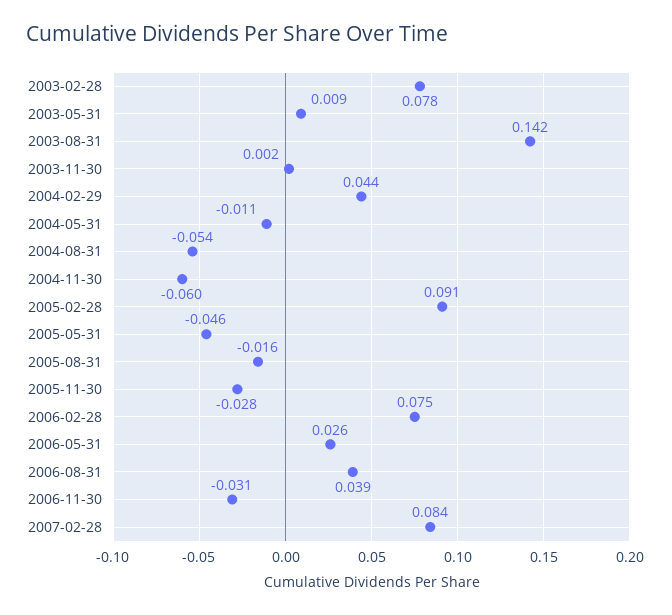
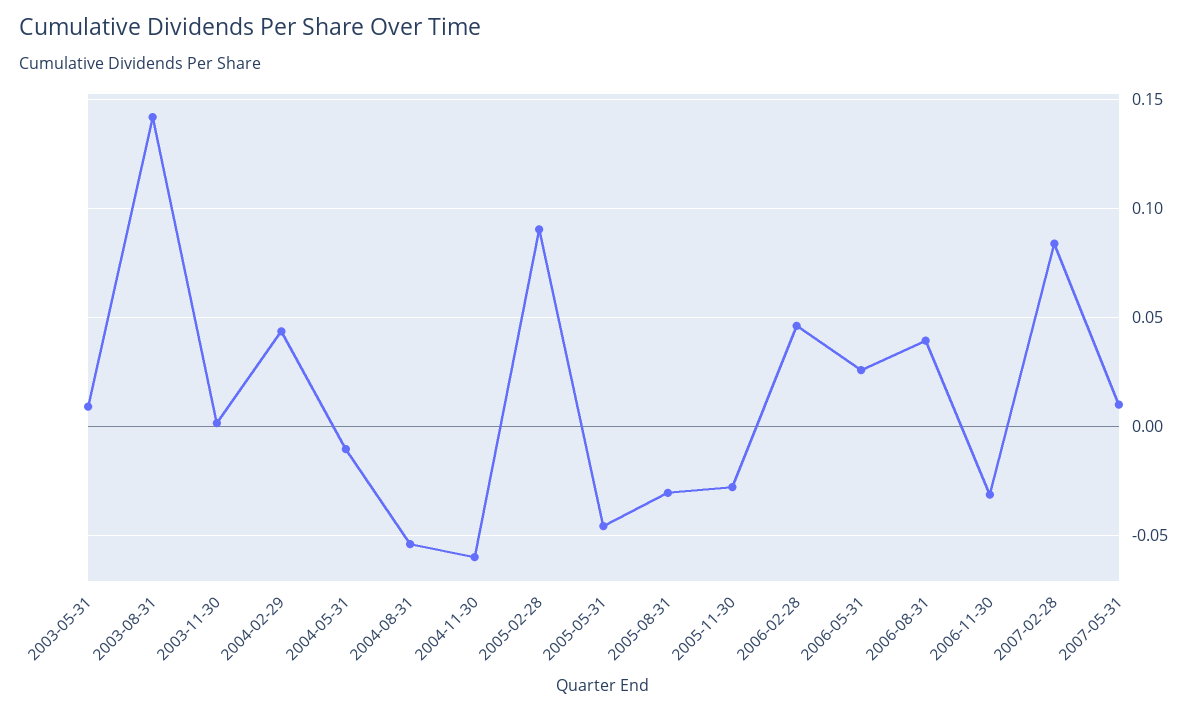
2003-02-28: 0.078 -> none
2005-08-31: -0.016 -> -0.03
2006-02-28: 0.075 -> 0.045
2007-05-31: none -> 0.01

